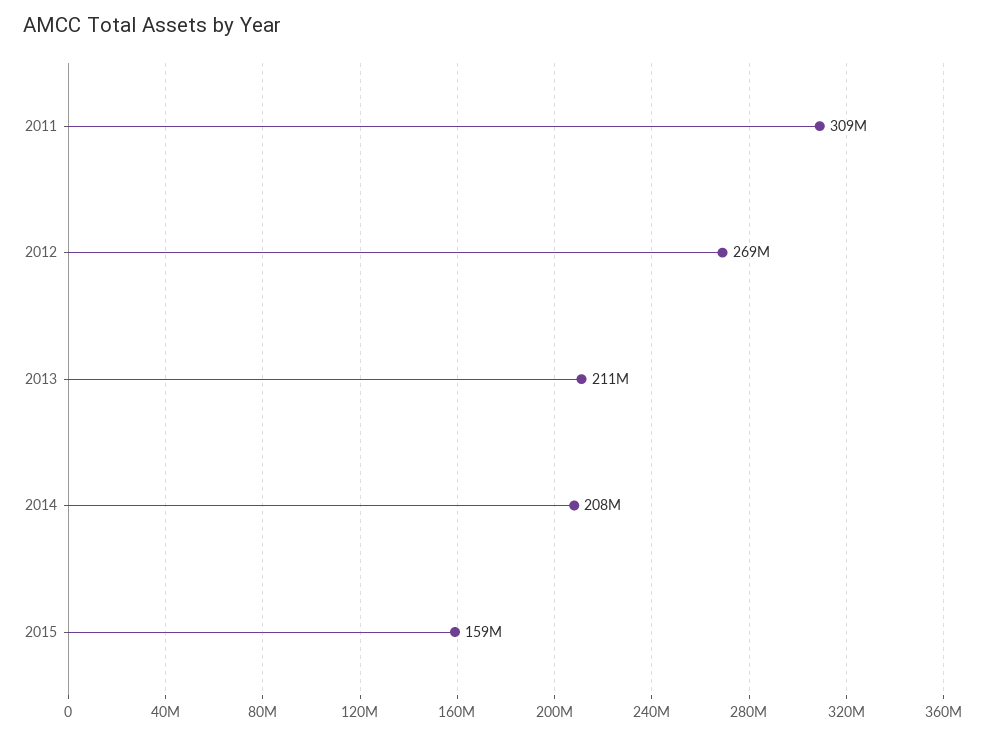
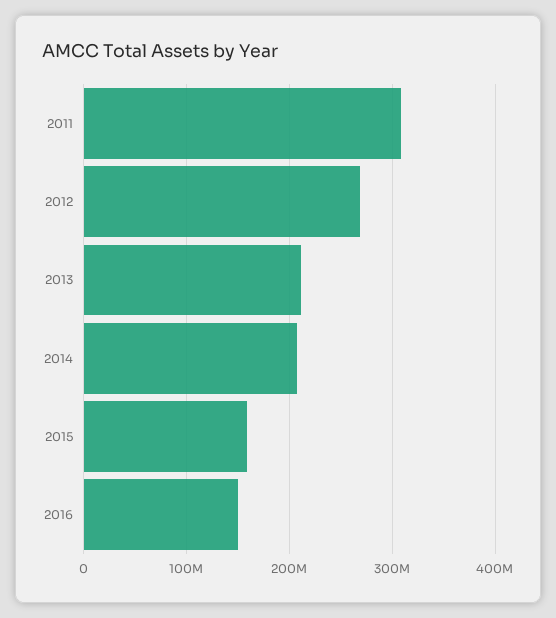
2016: none -> 150000000

